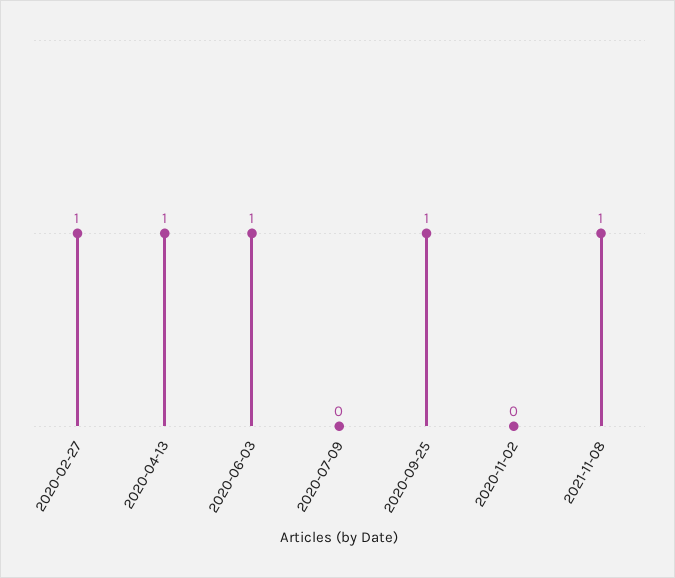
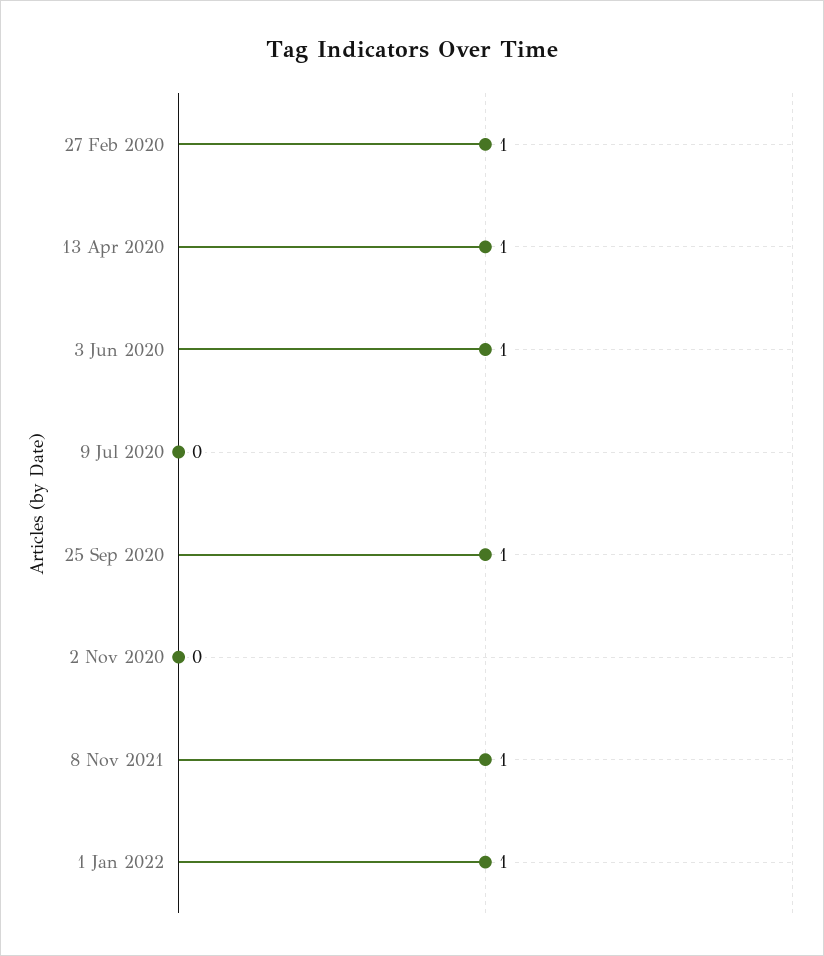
1 Jan 2022: none -> 1

